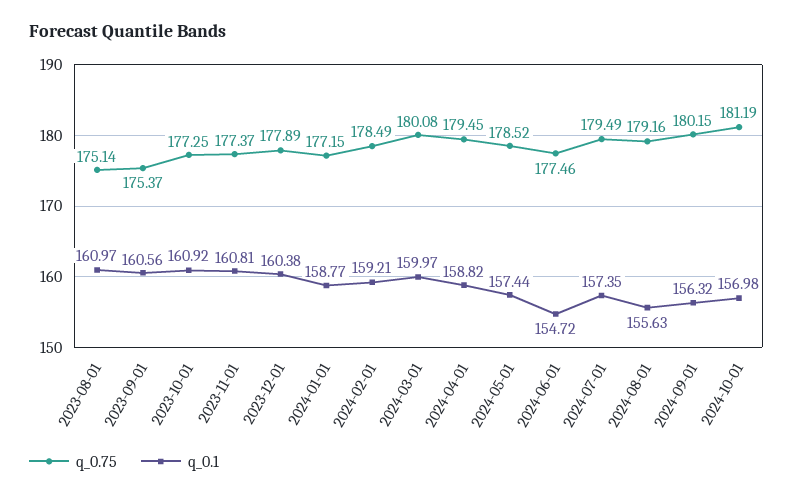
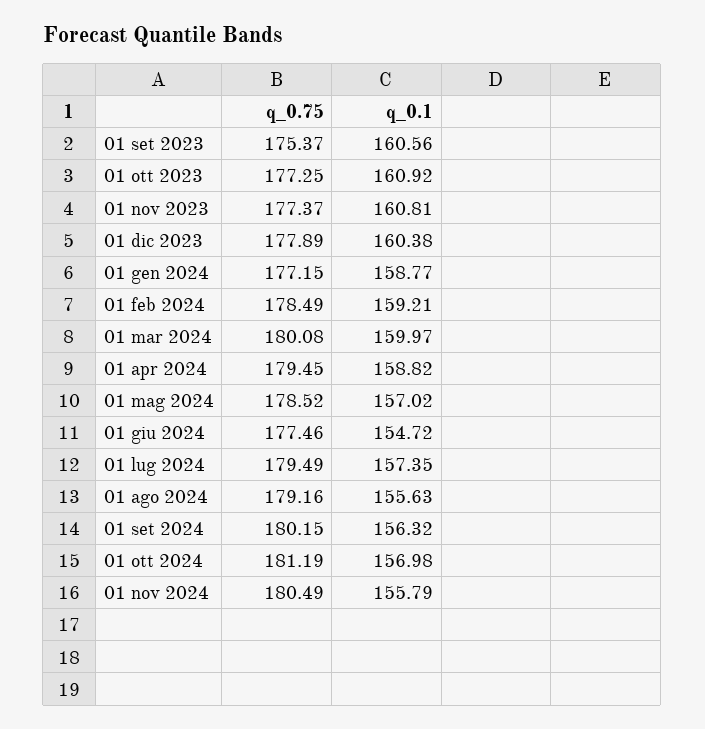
q_0.75, 2023-08-01: 175.14 -> none
q_0.1, 2023-08-01: 160.97 -> none
q_0.1, 2024-05-01: 157.44 -> 157.02
q_0.75, 01 nov 2024: none -> 180.49
q_0.1, 01 nov 2024: none -> 155.79

